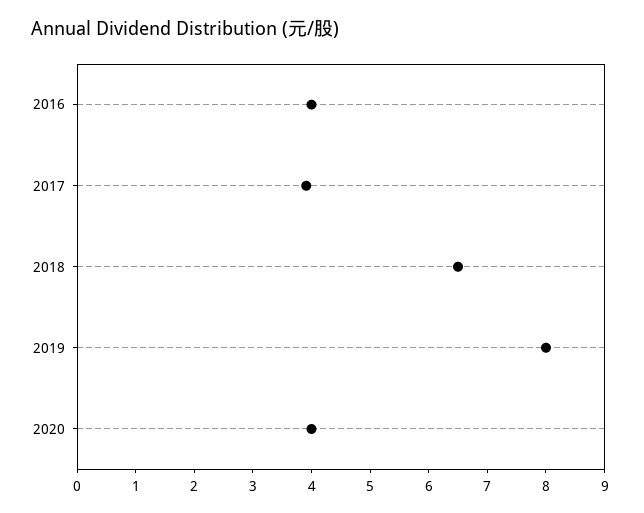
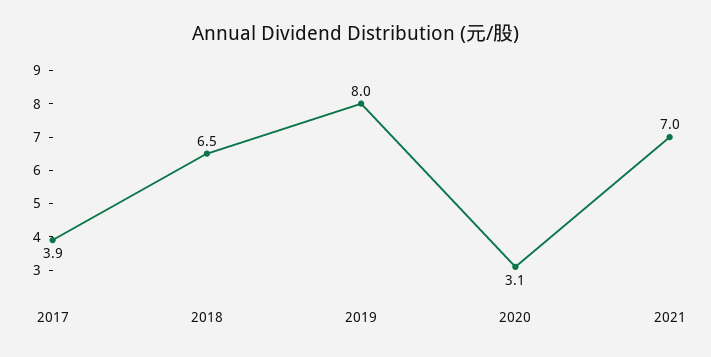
2016: 4 -> none
2020: 4 -> 3.1
2021: none -> 7

